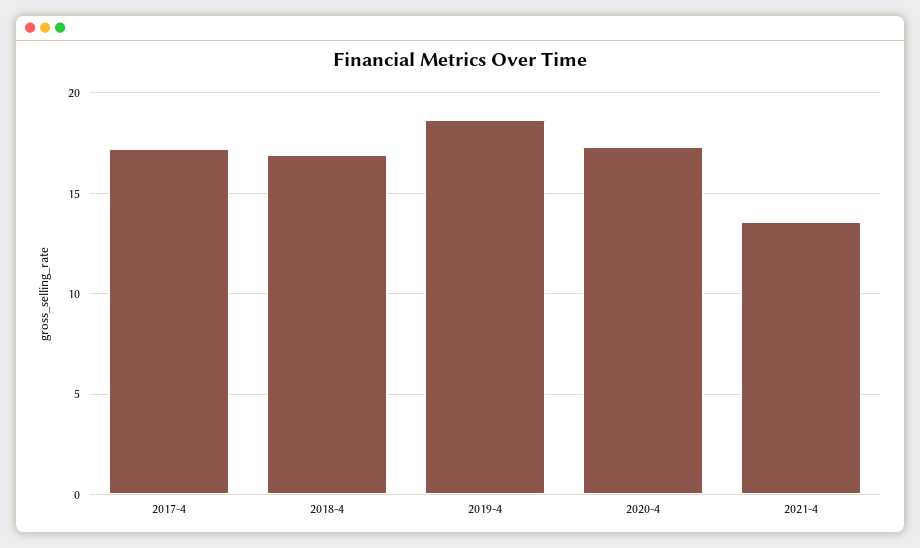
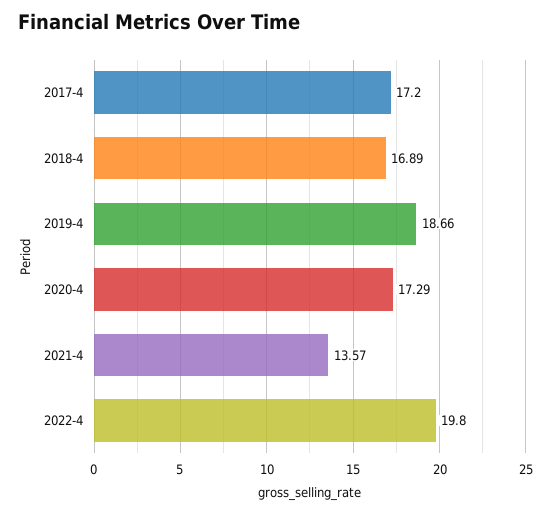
2022-4: none -> 19.8

